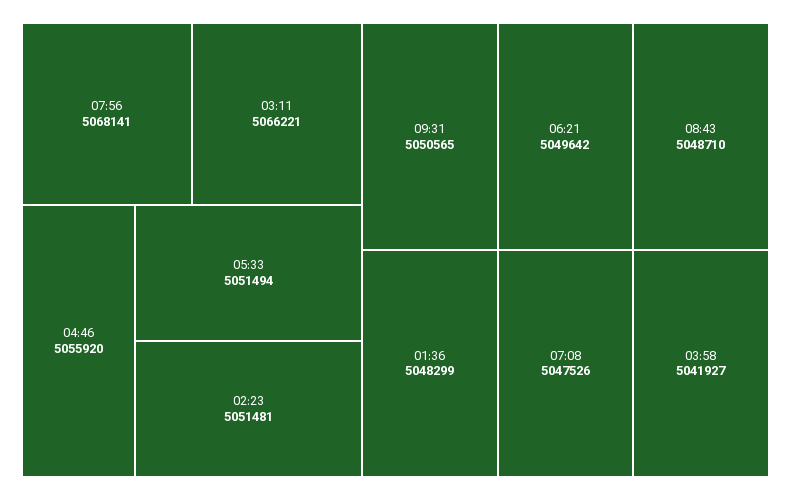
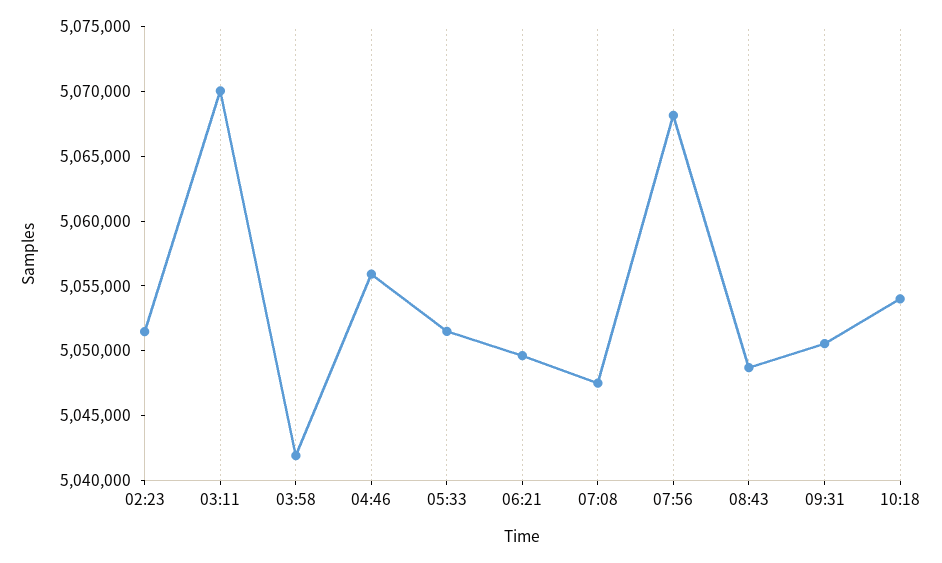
03:11: 5066221 -> 5070000
01:36: 5048299 -> none
10:18: none -> 5054000

